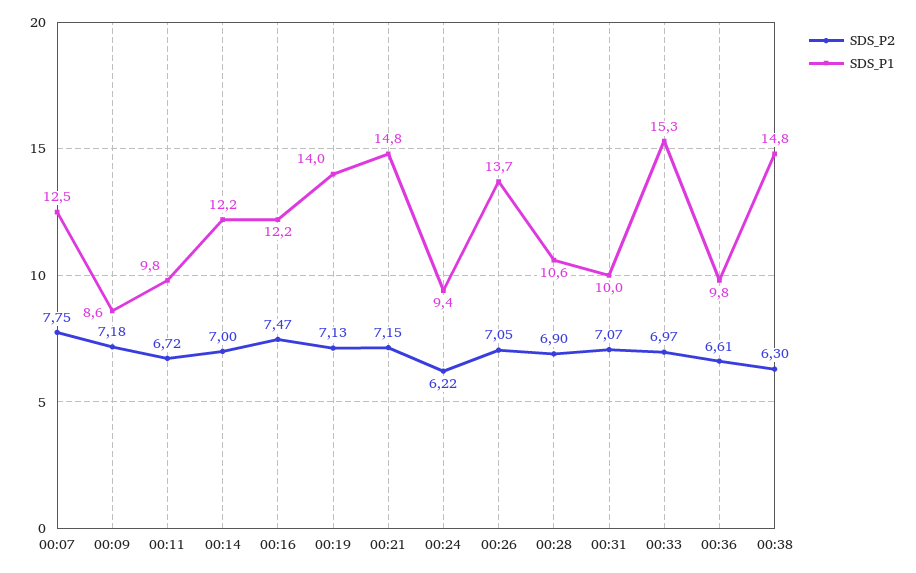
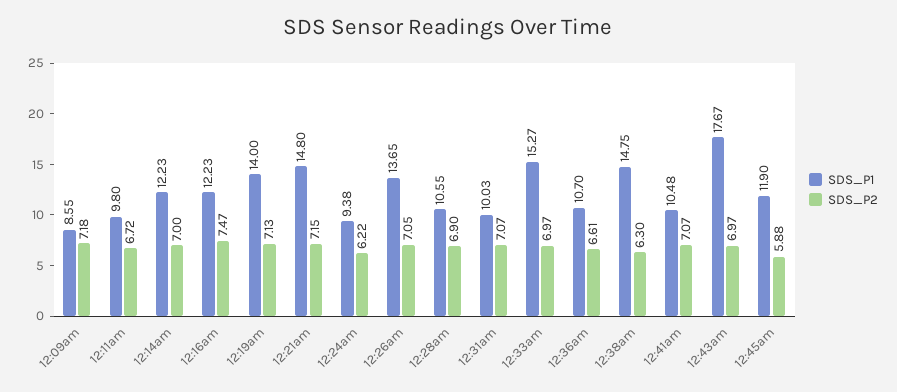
SDS_P2, 00:07: 7.75 -> none
SDS_P1, 00:07: 12.5 -> none
SDS_P1, 00:36: 9.8 -> 10.7
SDS_P1, 12:41am: none -> 10.48
SDS_P2, 12:41am: none -> 7.07
SDS_P1, 12:43am: none -> 17.67
SDS_P2, 12:43am: none -> 6.97
SDS_P1, 12:45am: none -> 11.9
SDS_P2, 12:45am: none -> 5.88

